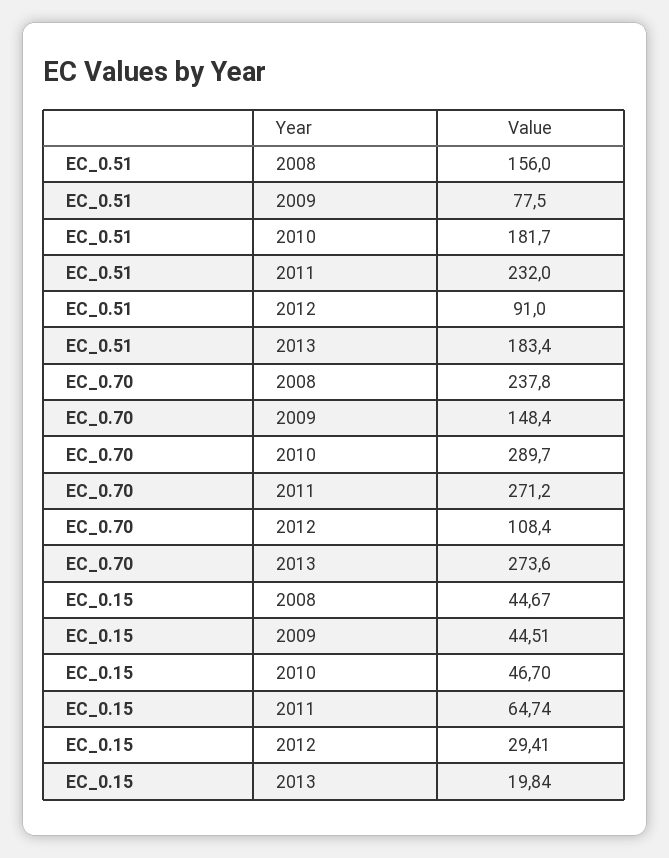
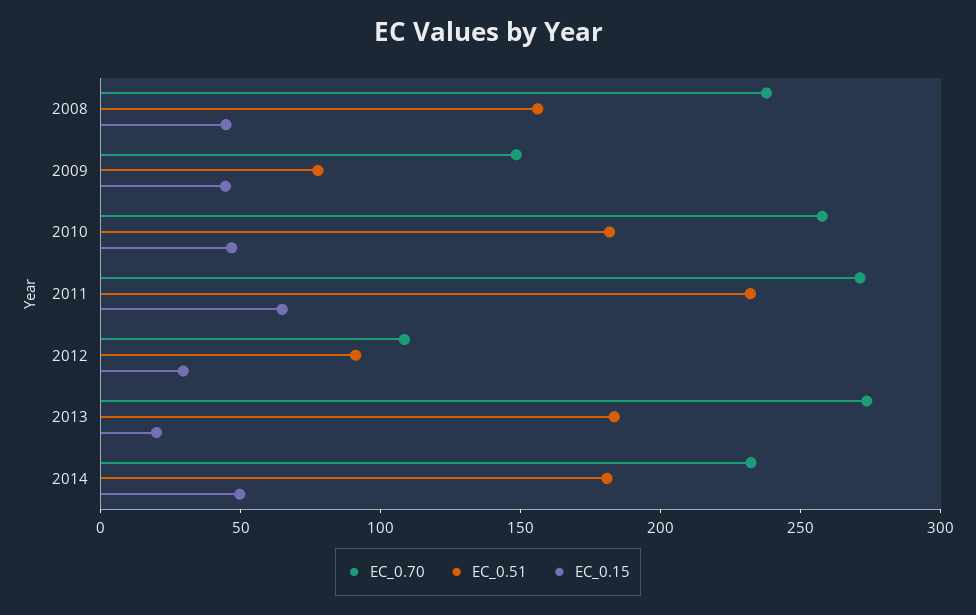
EC_0.70, 2010: 289.7 -> 260
EC_0.70, 2014: none -> 230
EC_0.51, 2014: none -> 180
EC_0.15, 2014: none -> 50

